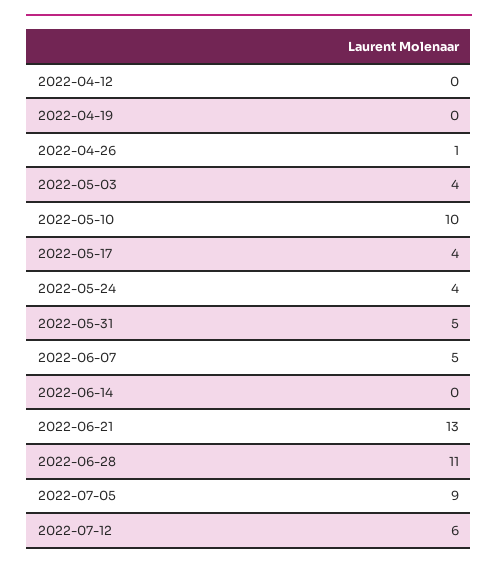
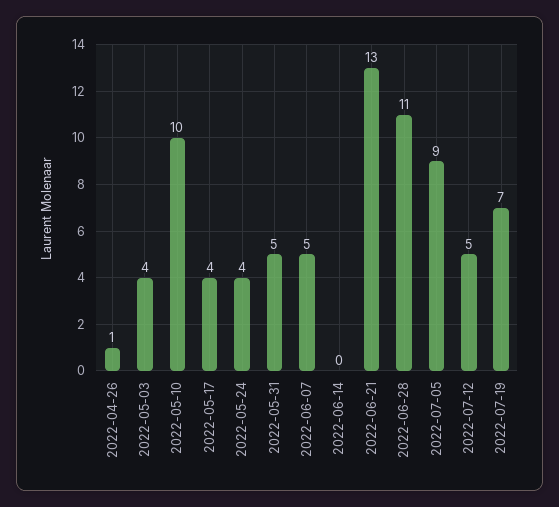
2022-04-12: 0 -> none
2022-04-19: 0 -> none
2022-07-12: 6 -> 5
2022-07-19: none -> 7

